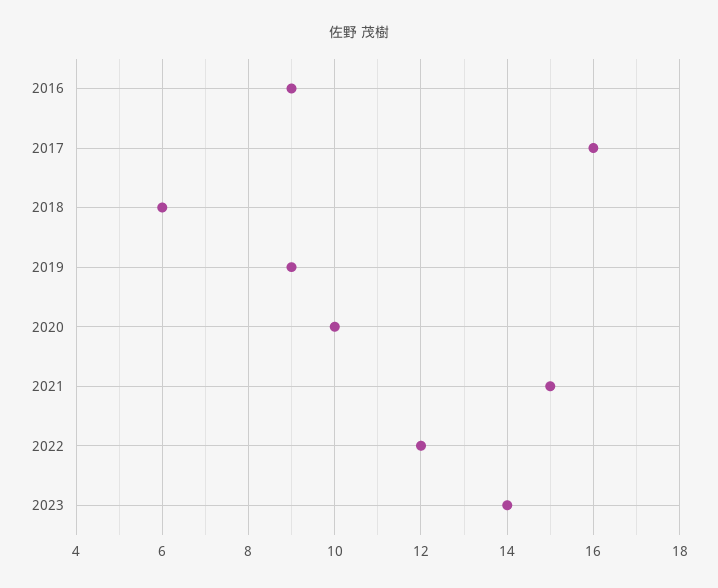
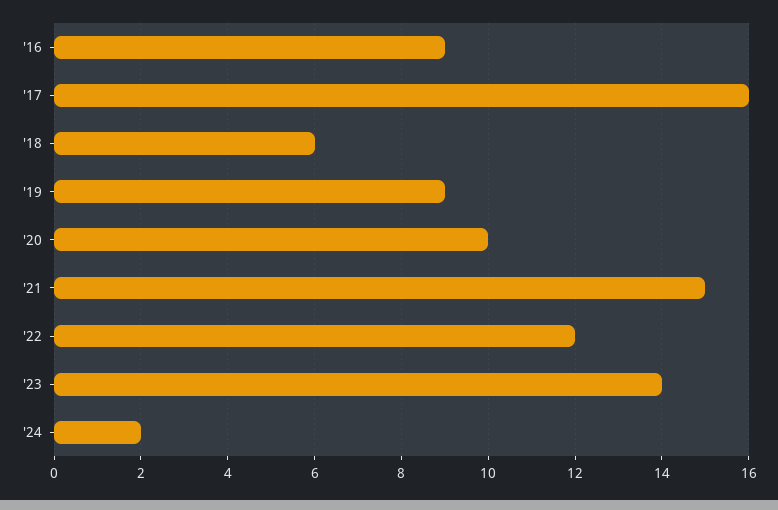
'24: none -> 2

